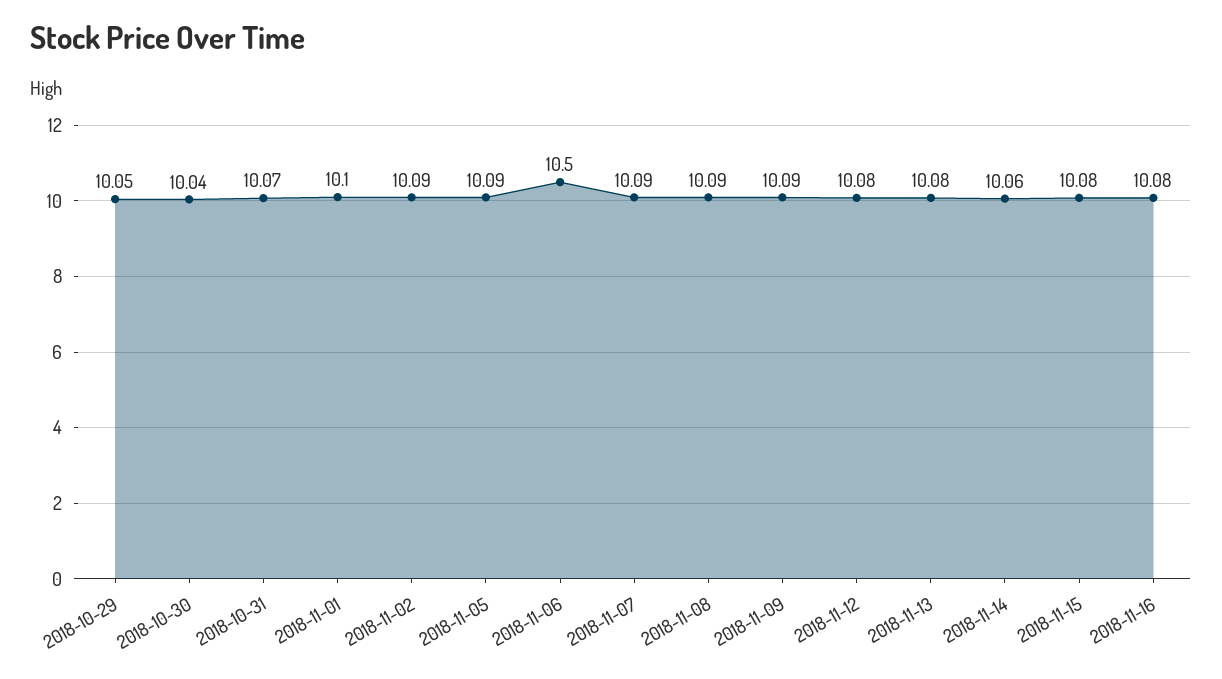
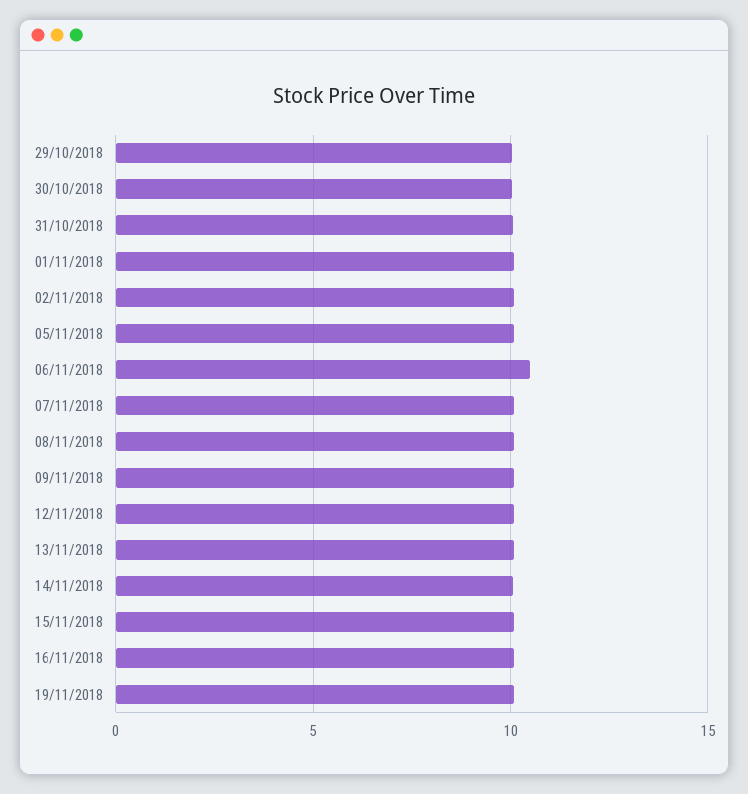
19/11/2018: none -> 10

